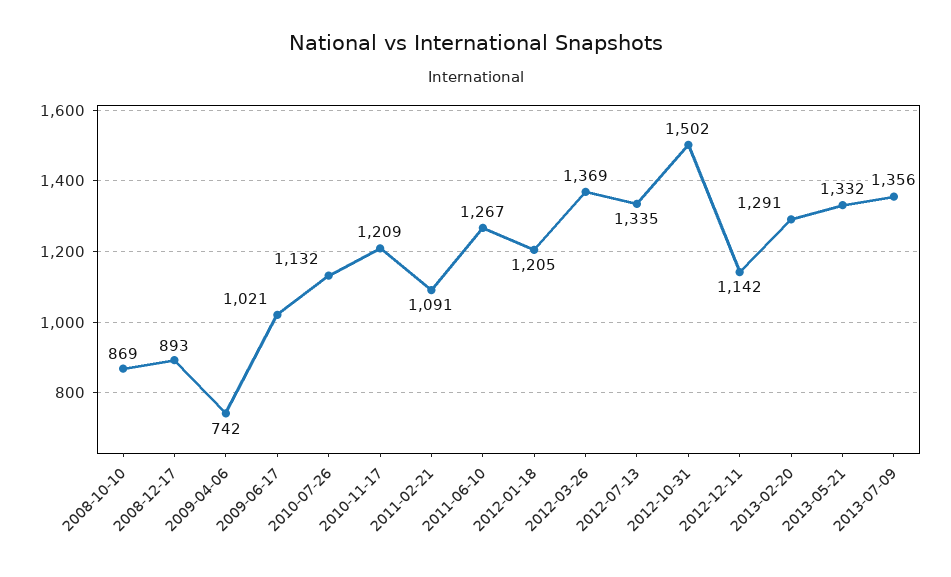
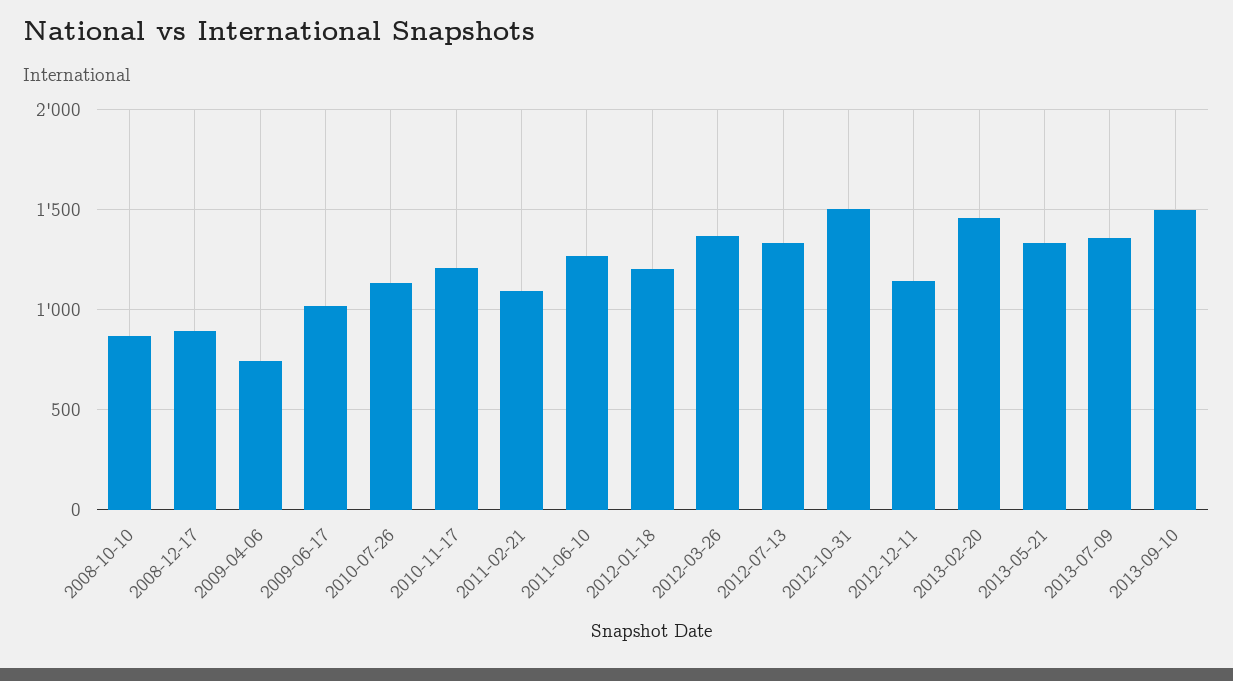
2013-02-20: 1291 -> 1450
2013-09-10: none -> 1500

